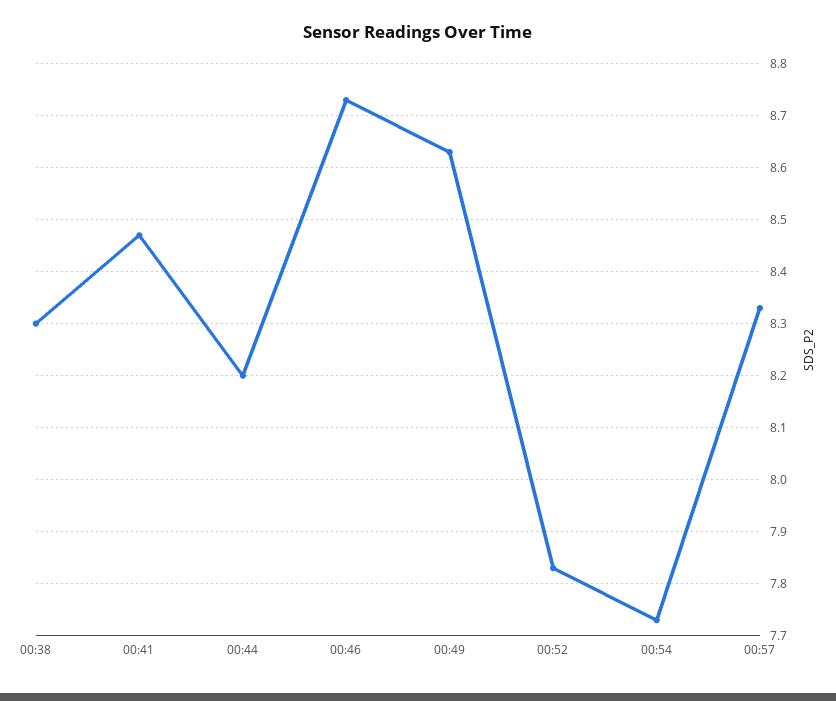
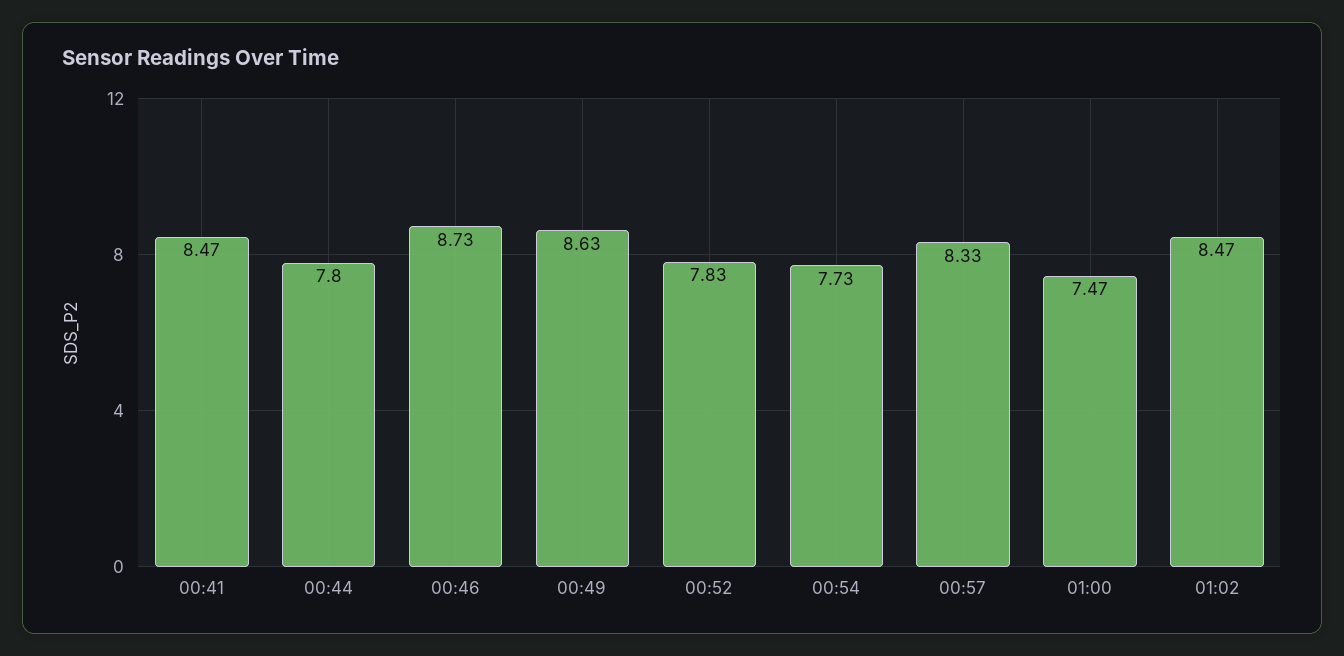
00:38: 8.3 -> none
00:44: 8.2 -> 7.8
01:00: none -> 7.47
01:02: none -> 8.47

